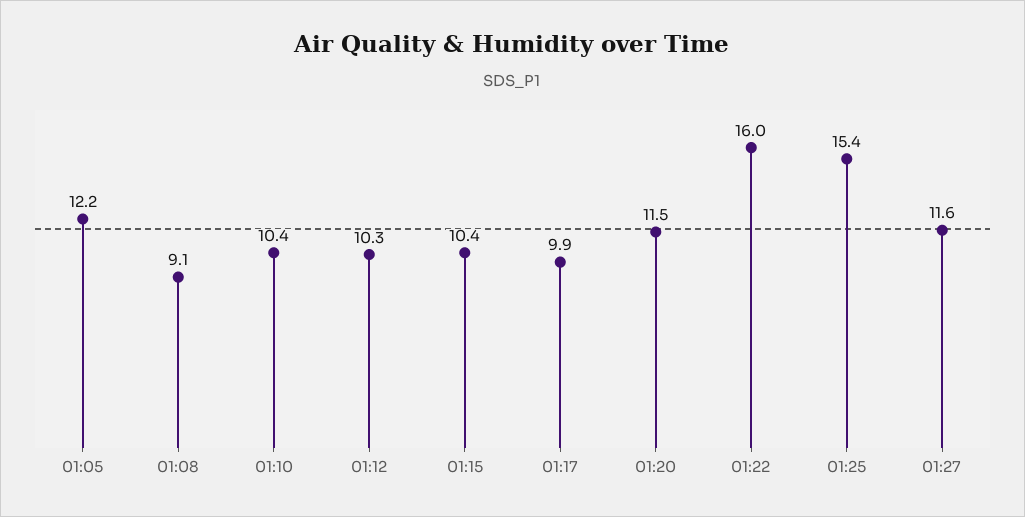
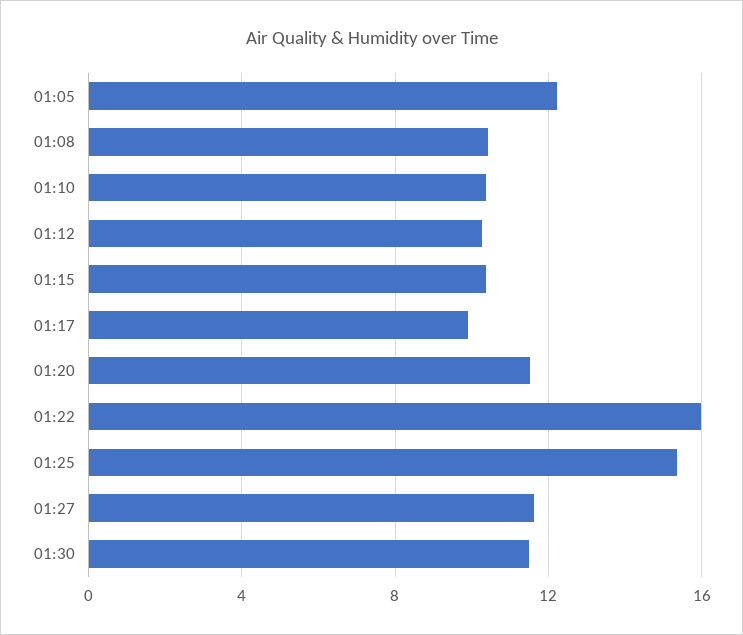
01:08: 9.1 -> 10.5
01:30: none -> 11.5

